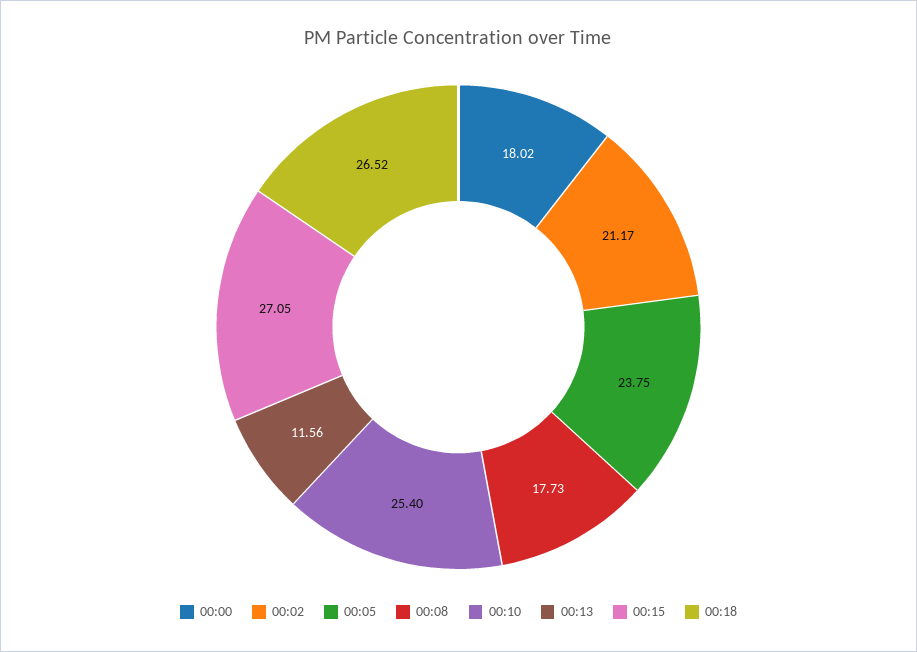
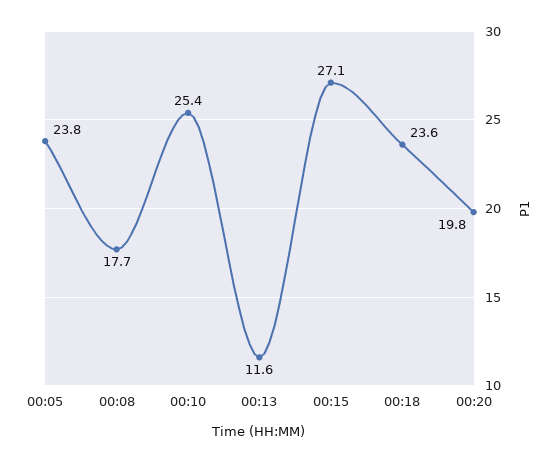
00:00: 18.02 -> none
00:02: 21.17 -> none
00:18: 26.52 -> 23.6
00:20: none -> 19.8

